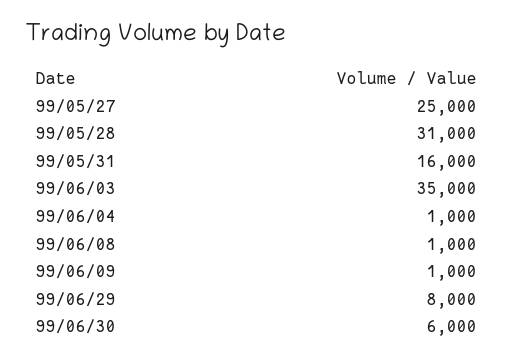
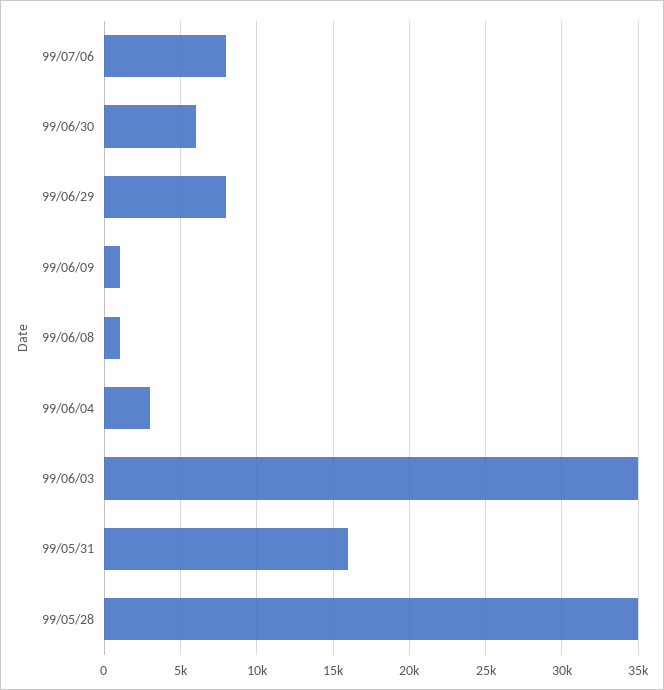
99/05/27: 25000 -> none
99/05/28: 31000 -> 35000
99/06/04: 1000 -> 3000
99/07/06: none -> 8000

